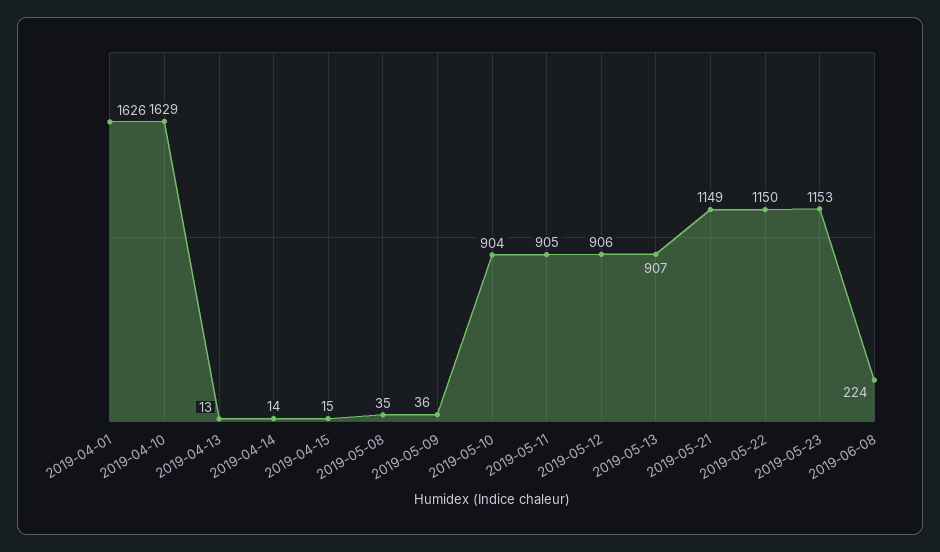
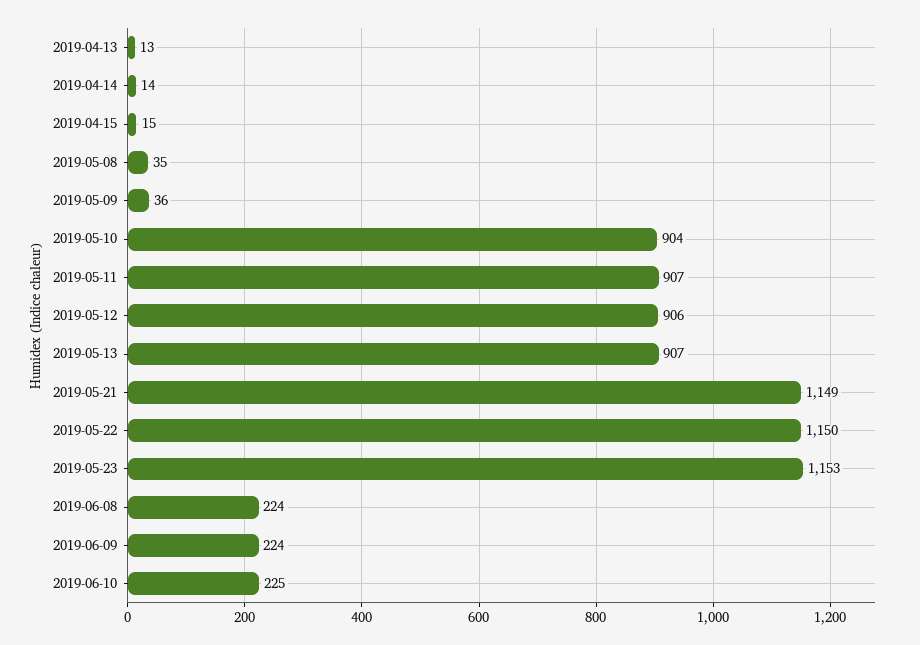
2019-04-01: 1626 -> none
2019-04-10: 1629 -> none
2019-05-11: 905 -> 907
2019-06-09: none -> 224
2019-06-10: none -> 225

